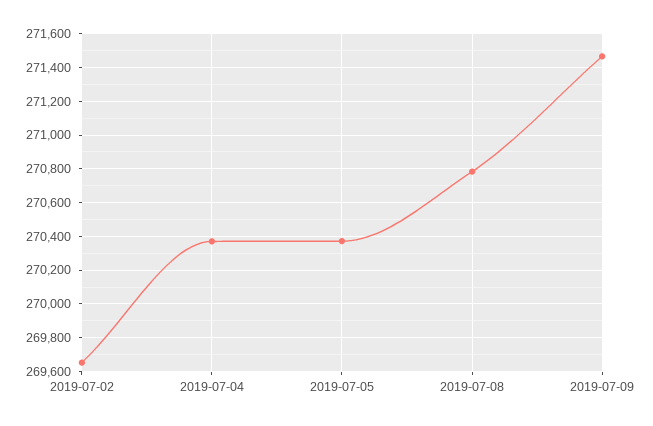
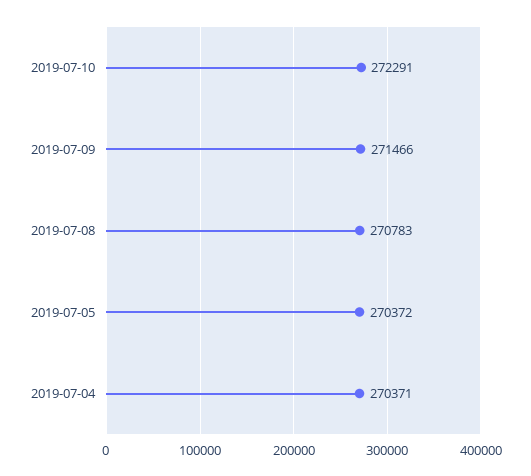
2019-07-02: 269650 -> none
2019-07-10: none -> 272291

